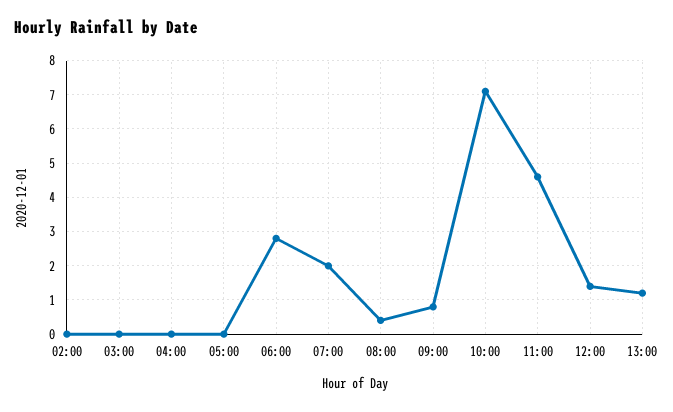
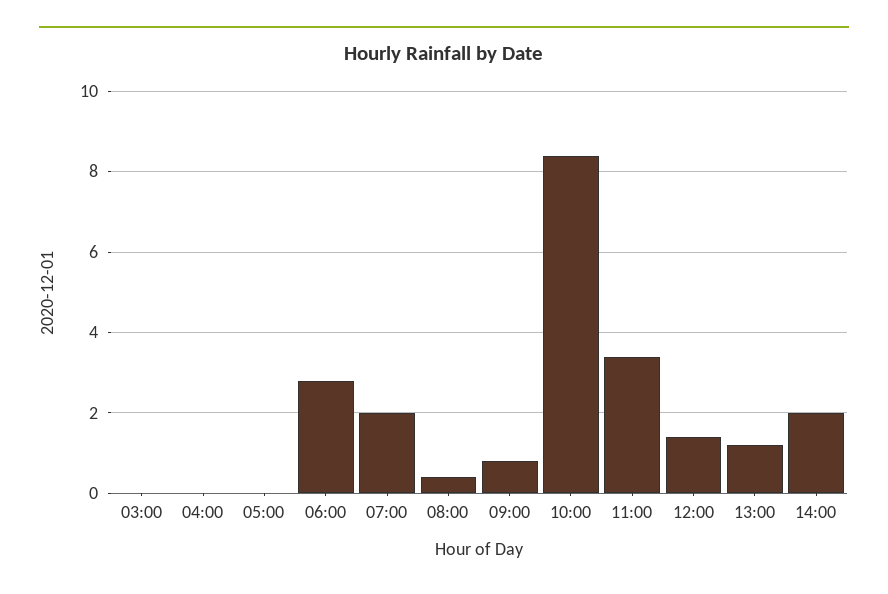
02:00: 0 -> none
10:00: 7 -> 8.5
11:00: 4.5 -> 3.5
14:00: none -> 2

